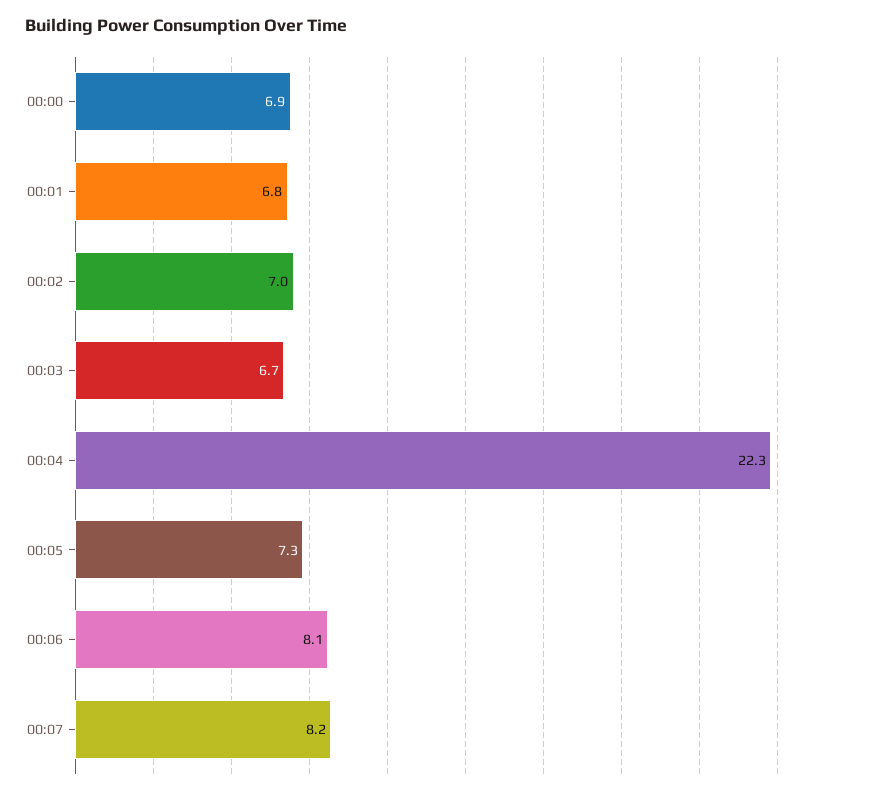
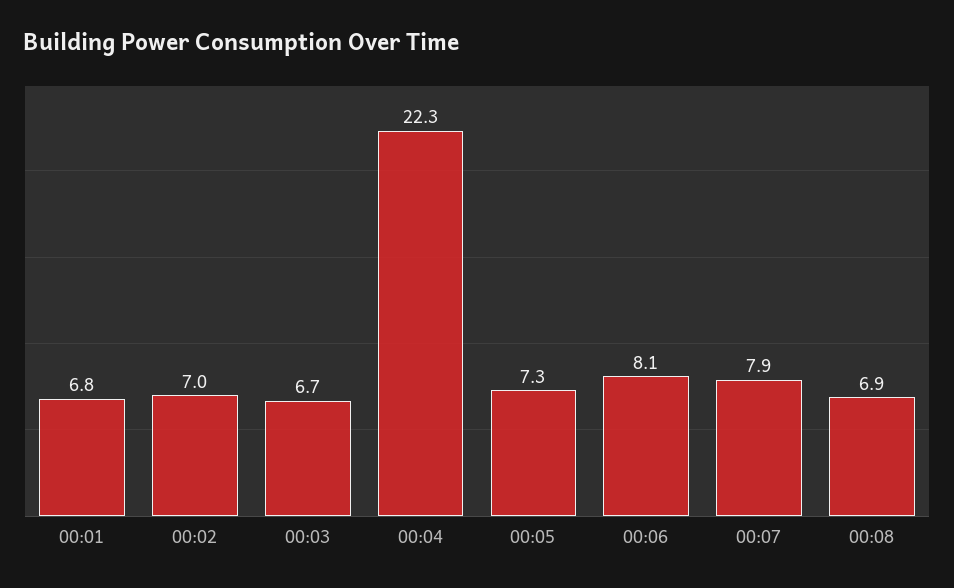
00:00: 6.9 -> none
00:07: 8.2 -> 7.9
00:08: none -> 6.9

